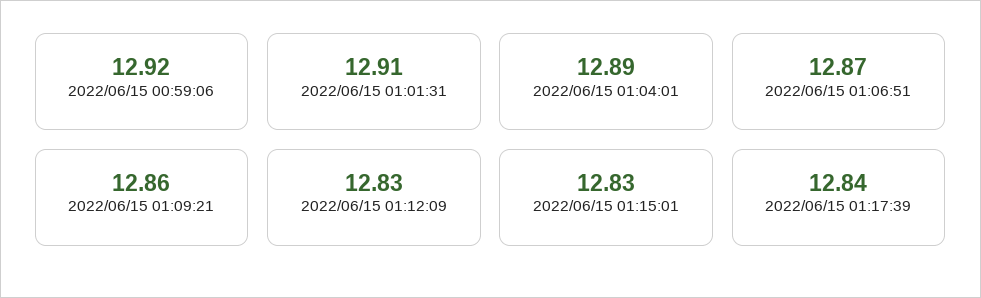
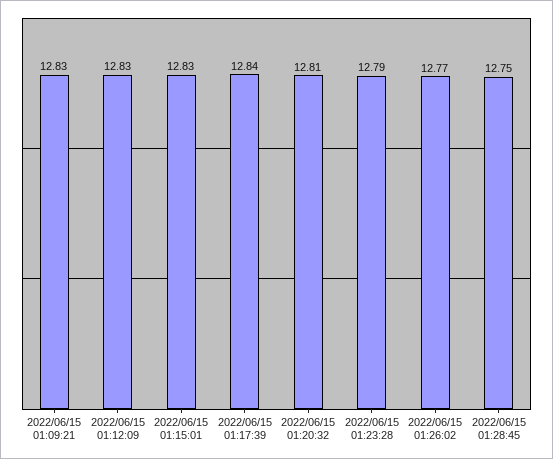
2022/06/15 00:59:06: 12.92 -> none
2022/06/15 01:01:31: 12.91 -> none
2022/06/15 01:04:01: 12.89 -> none
2022/06/15 01:06:51: 12.87 -> none
2022/06/15 01:09:21: 12.86 -> 12.83
2022/06/15 01:20:32: none -> 12.81
2022/06/15 01:23:28: none -> 12.79
2022/06/15 01:26:02: none -> 12.77
2022/06/15 01:28:45: none -> 12.75

